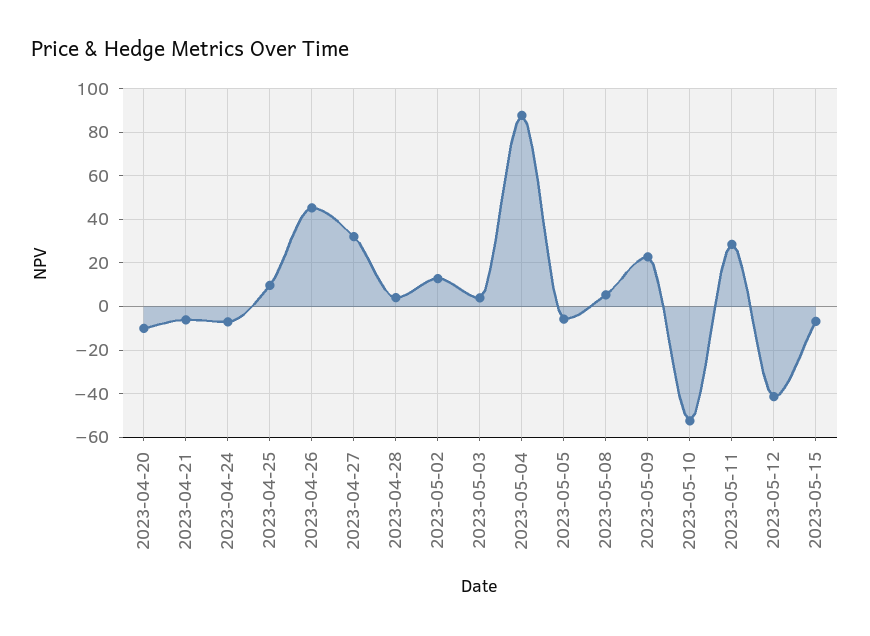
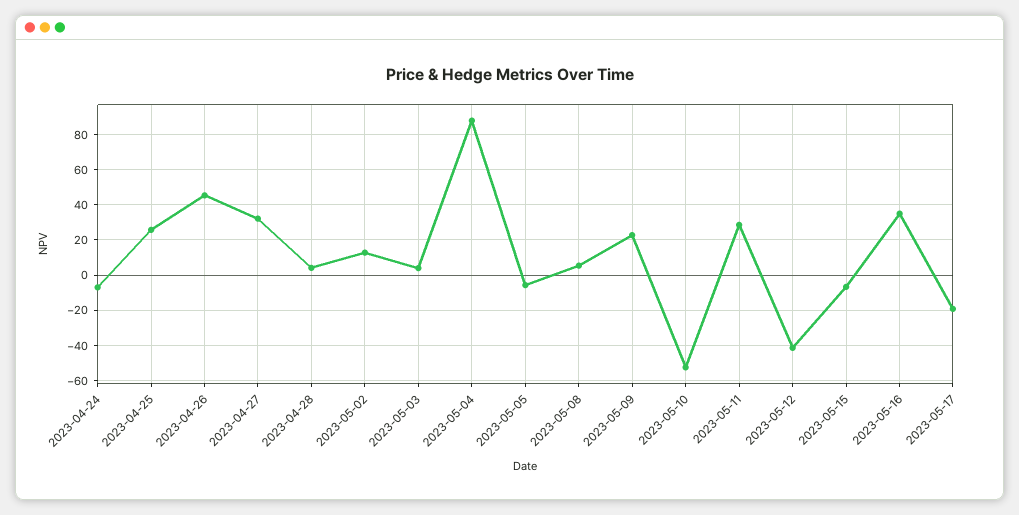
2023-04-20: -10 -> none
2023-04-21: -5 -> none
2023-04-25: 10 -> 25
2023-05-16: none -> 35
2023-05-17: none -> -20

